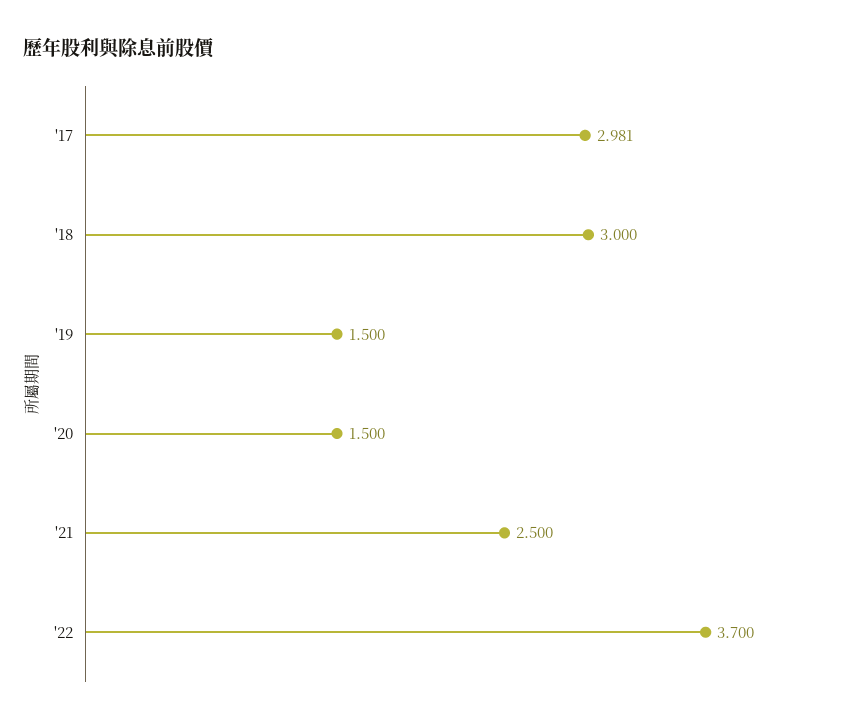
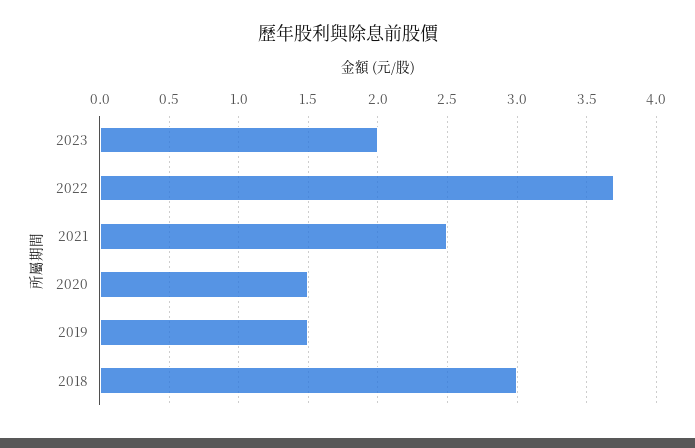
'17: 2.981 -> none
2023: none -> 2

